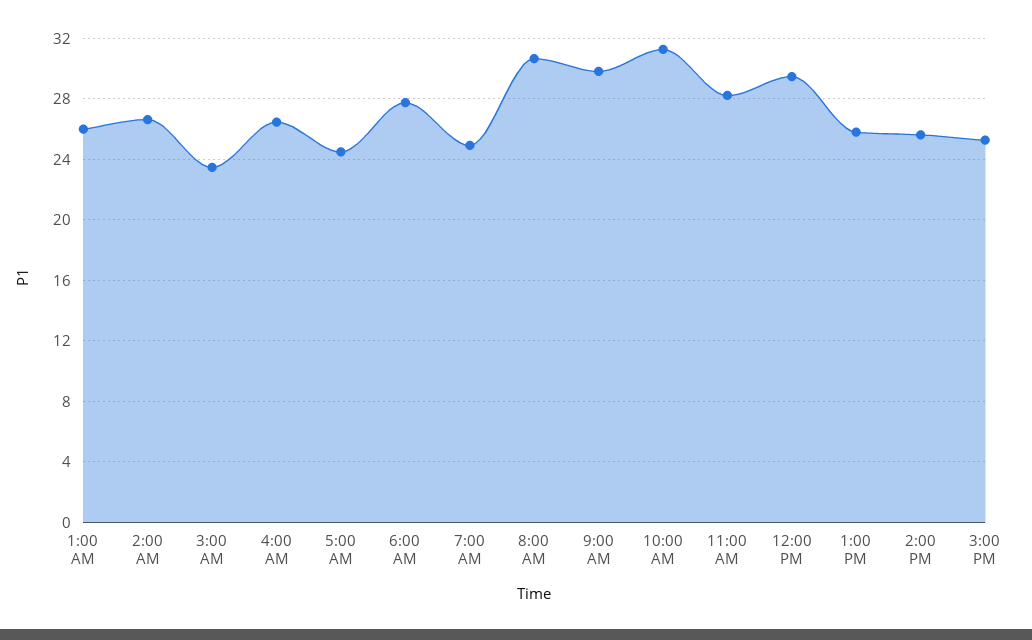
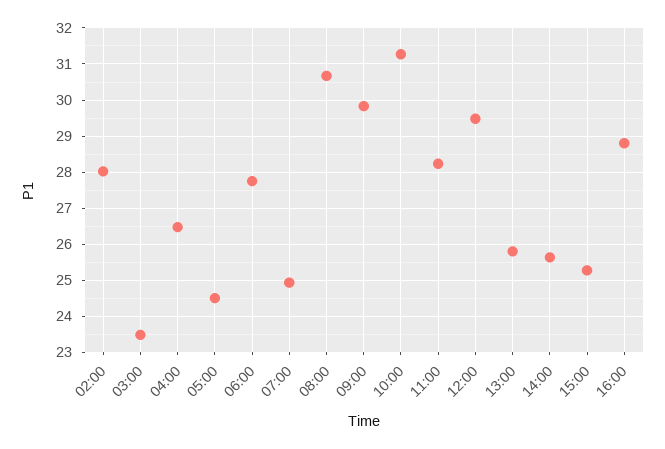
1:00 AM: 26 -> none
2:00 AM: 26.5 -> 28
16:00: none -> 28.8

